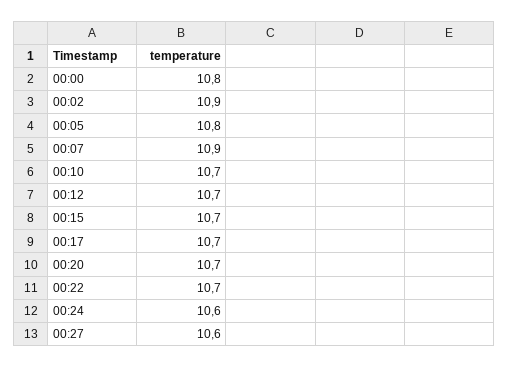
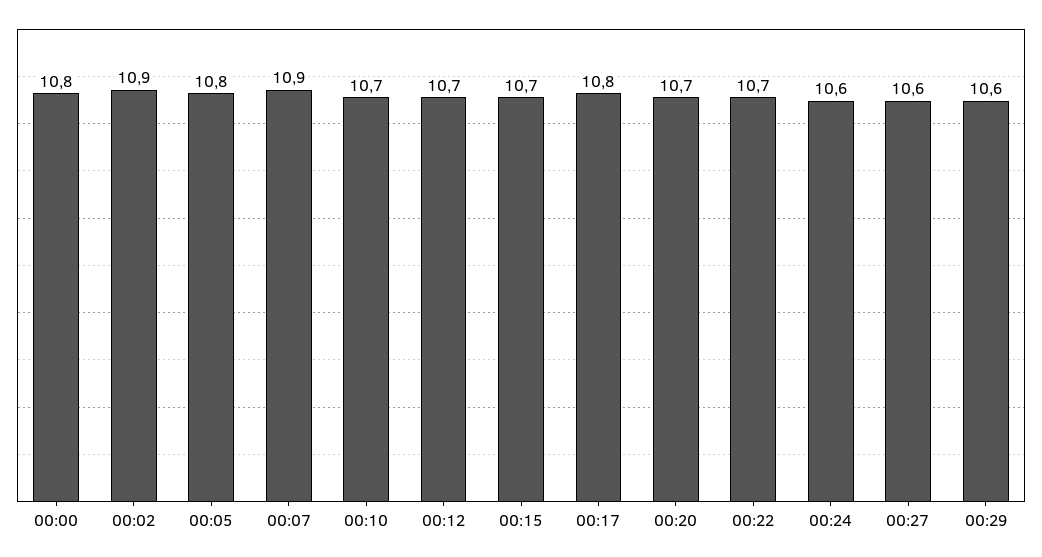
00:17: 10.7 -> 10.8
00:29: none -> 10.6

